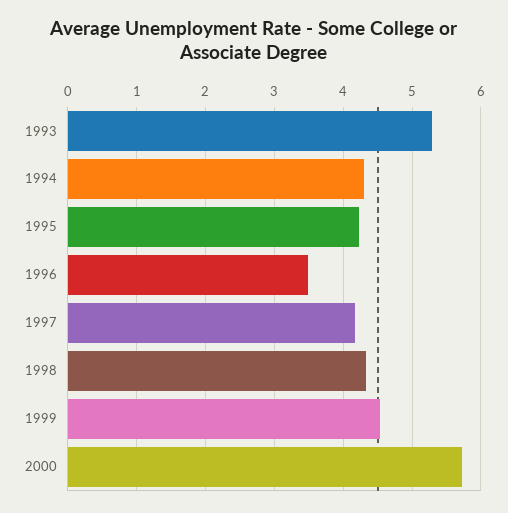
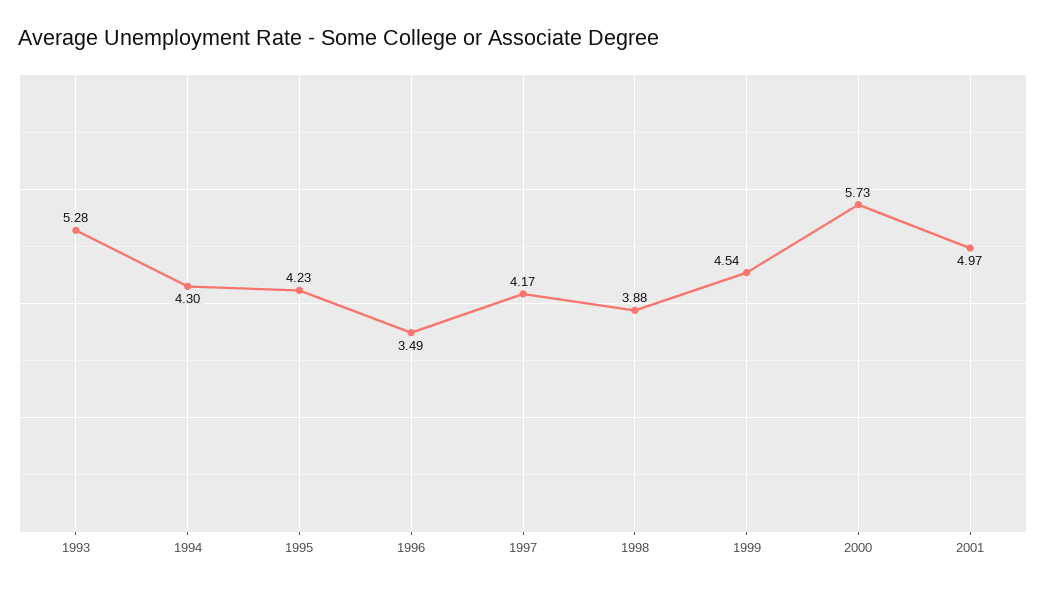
1998: 4.3 -> 3.88
2001: none -> 4.97

